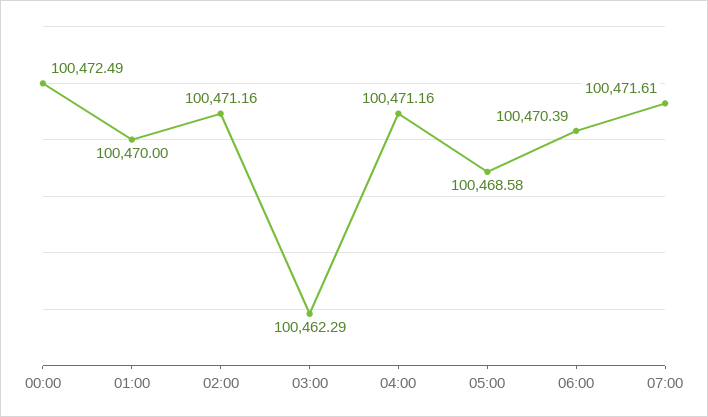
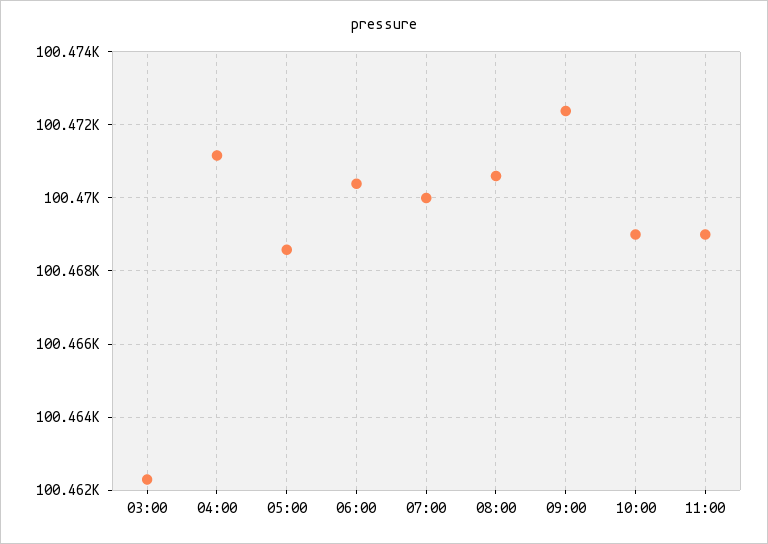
00:00: 100472.49 -> none
01:00: 100470 -> none
02:00: 100471.16 -> none
07:00: 100471.61 -> 100470
08:00: none -> 100470.6
09:00: none -> 100472.4
10:00: none -> 100469
11:00: none -> 100469

